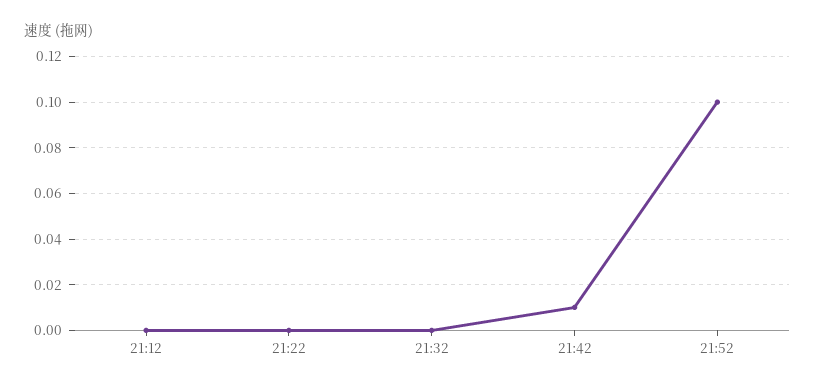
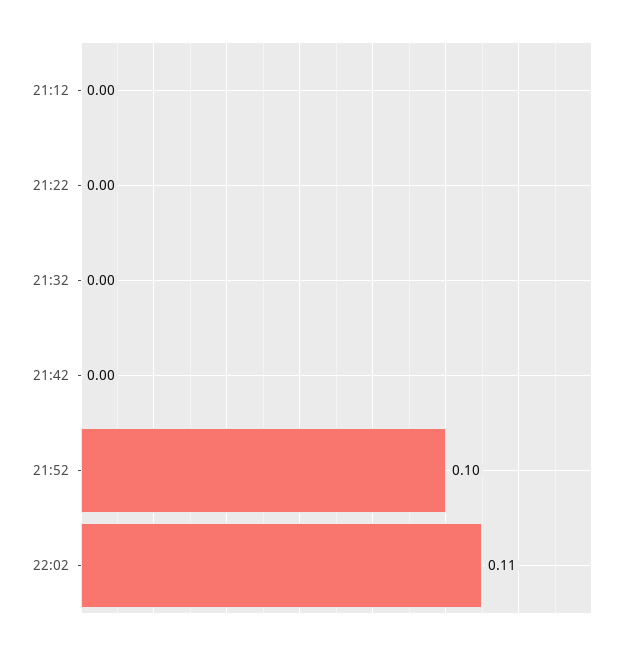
21:42: 0.01 -> 0
22:02: none -> 0.11

